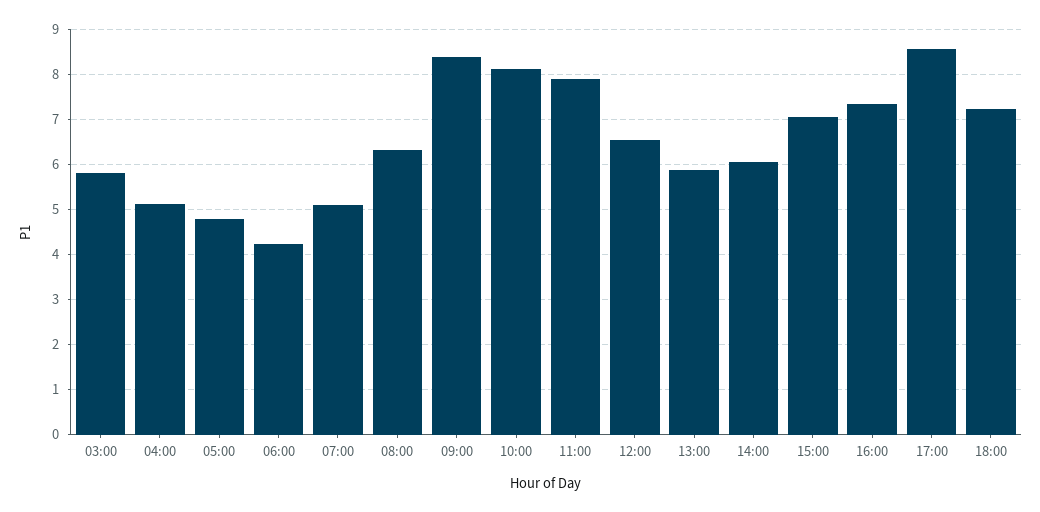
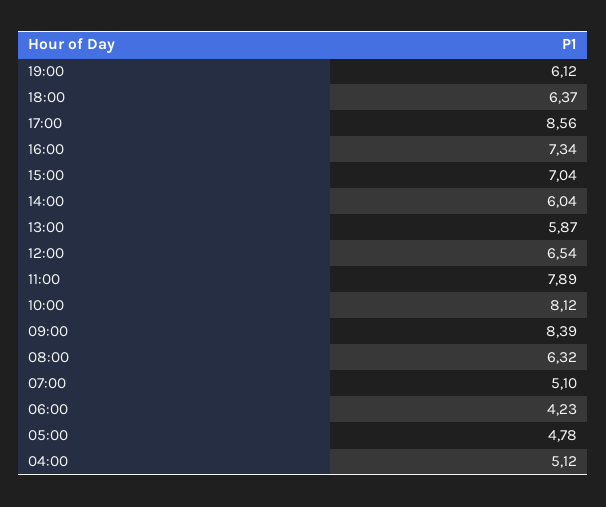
03:00: 5.8 -> none
18:00: 7.2 -> 6.37
19:00: none -> 6.12

